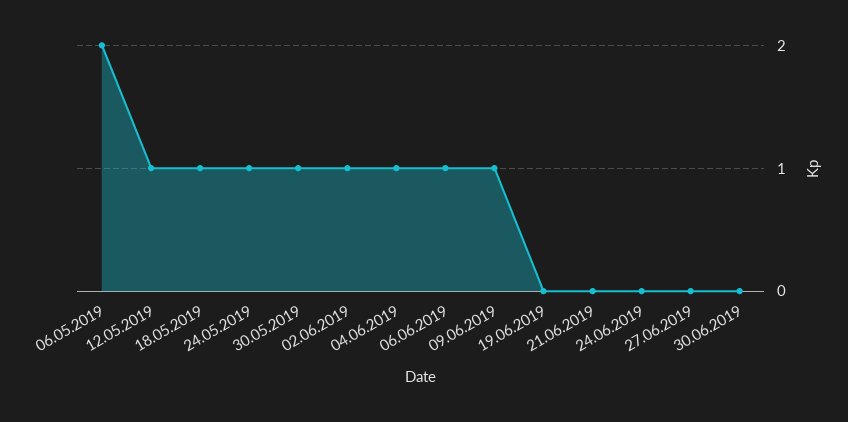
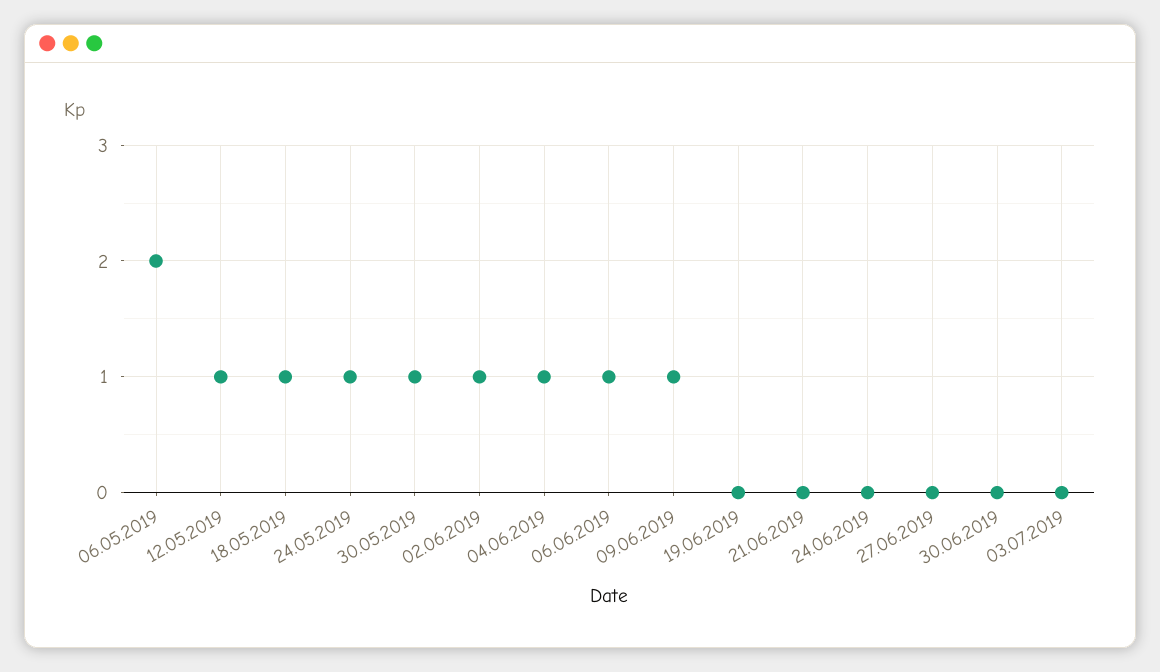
03.07.2019: none -> 0

